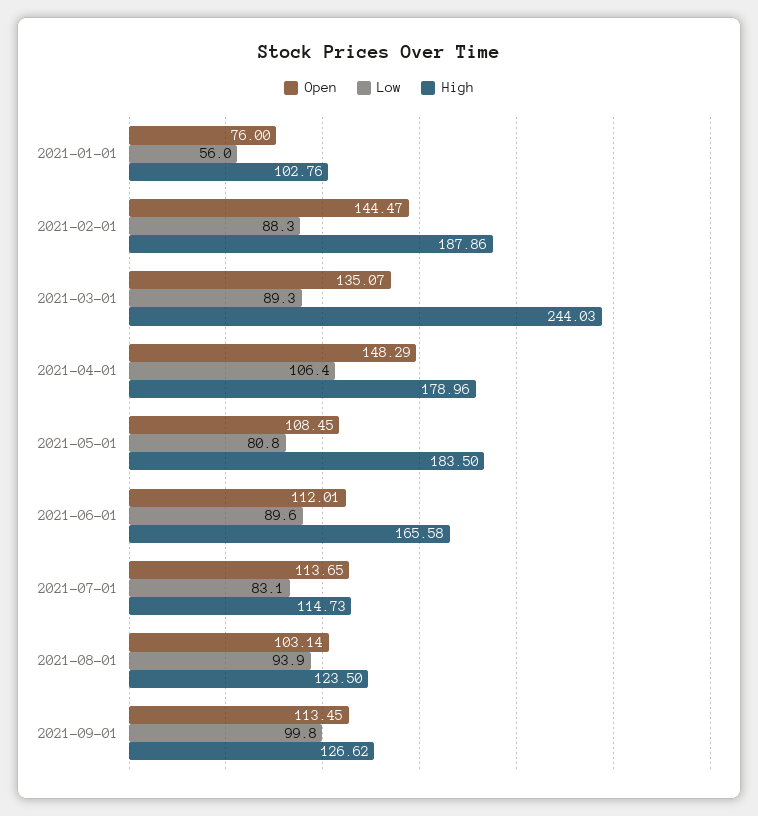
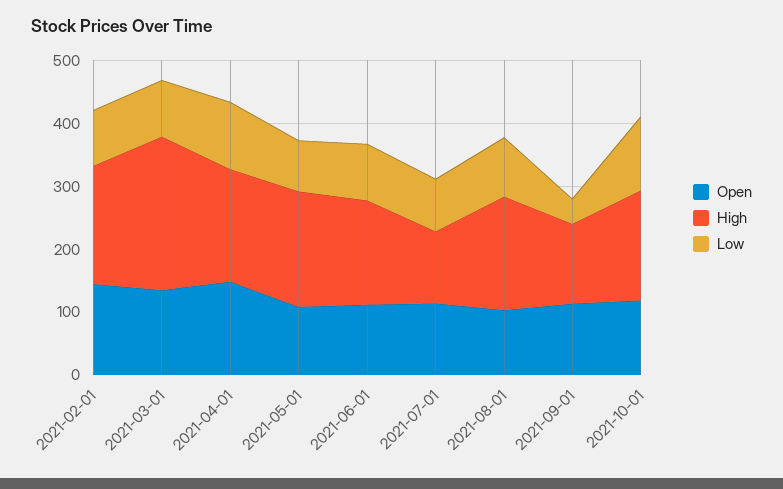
Open, 2021-01-01: 76 -> none
Low, 2021-01-01: 56 -> none
High, 2021-01-01: 102.76 -> none
High, 2021-08-01: 123.5 -> 180
Low, 2021-09-01: 99.8 -> 40
Open, 2021-10-01: none -> 120
High, 2021-10-01: none -> 180
Low, 2021-10-01: none -> 120

